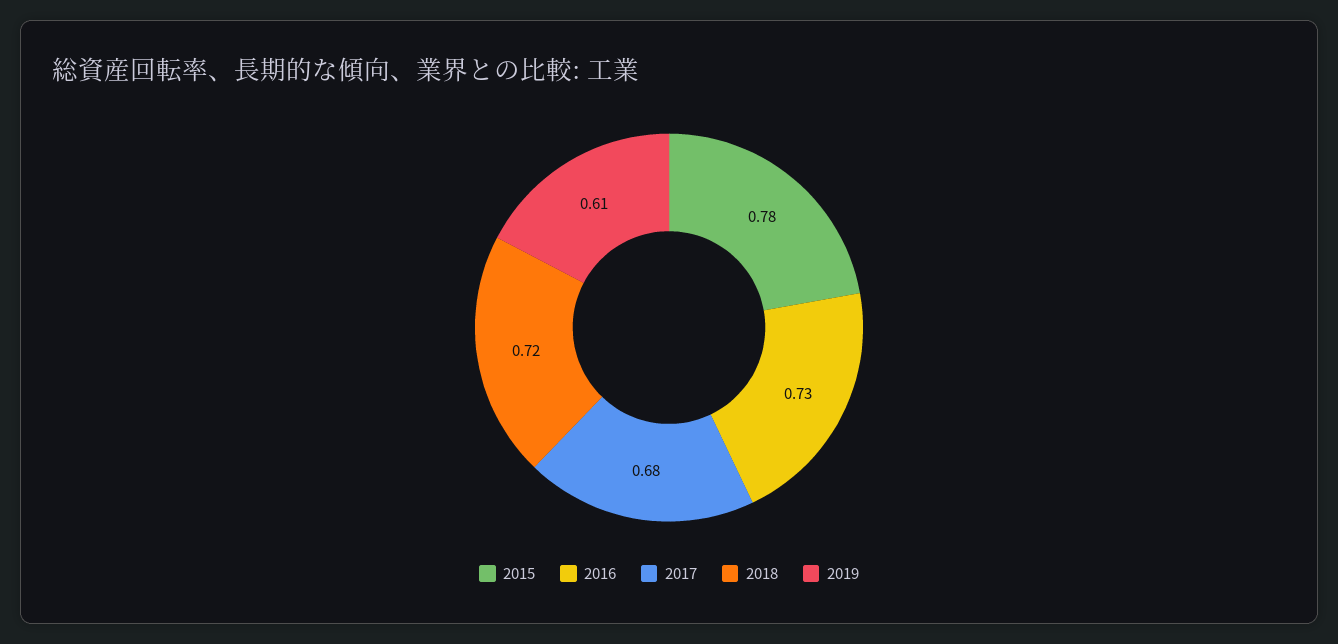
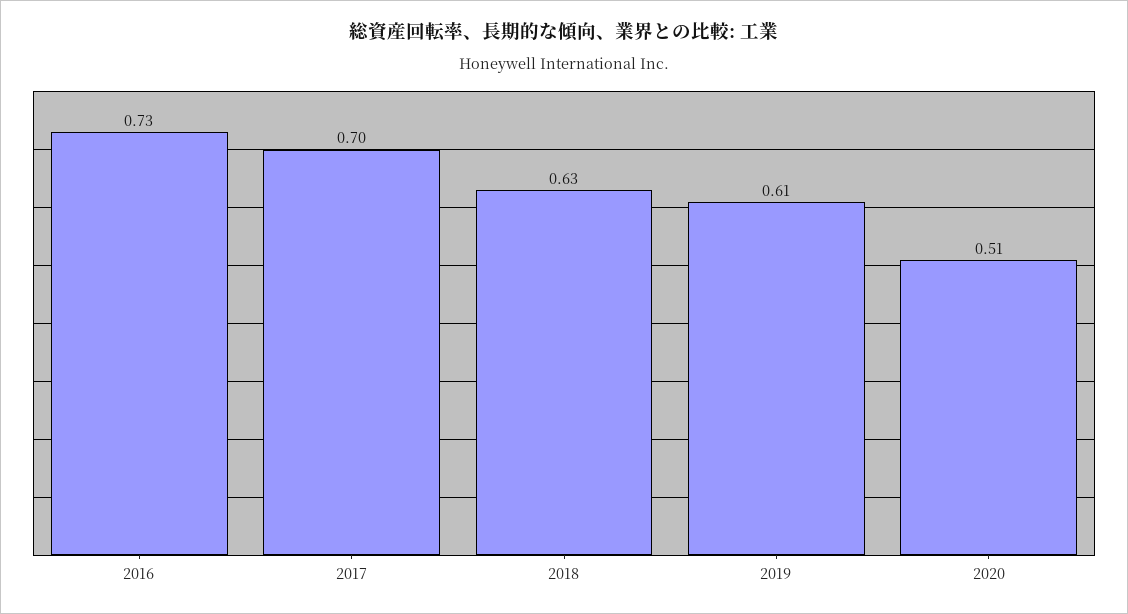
2015: 0.78 -> none
2017: 0.68 -> 0.7
2018: 0.72 -> 0.63
2020: none -> 0.51

